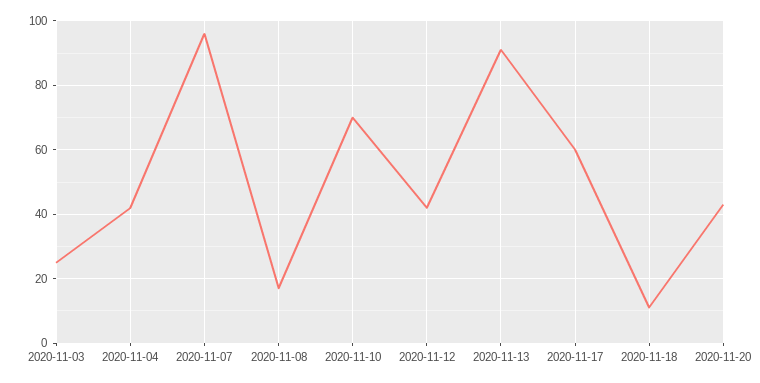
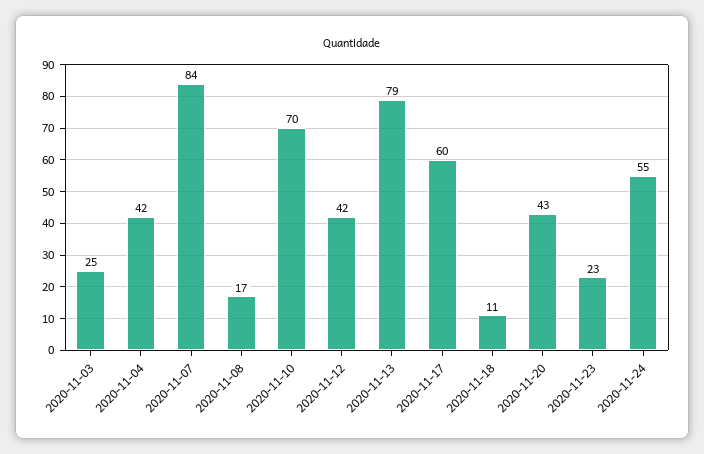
2020-11-07: 95 -> 84
2020-11-13: 90 -> 79
2020-11-23: none -> 23
2020-11-24: none -> 55

